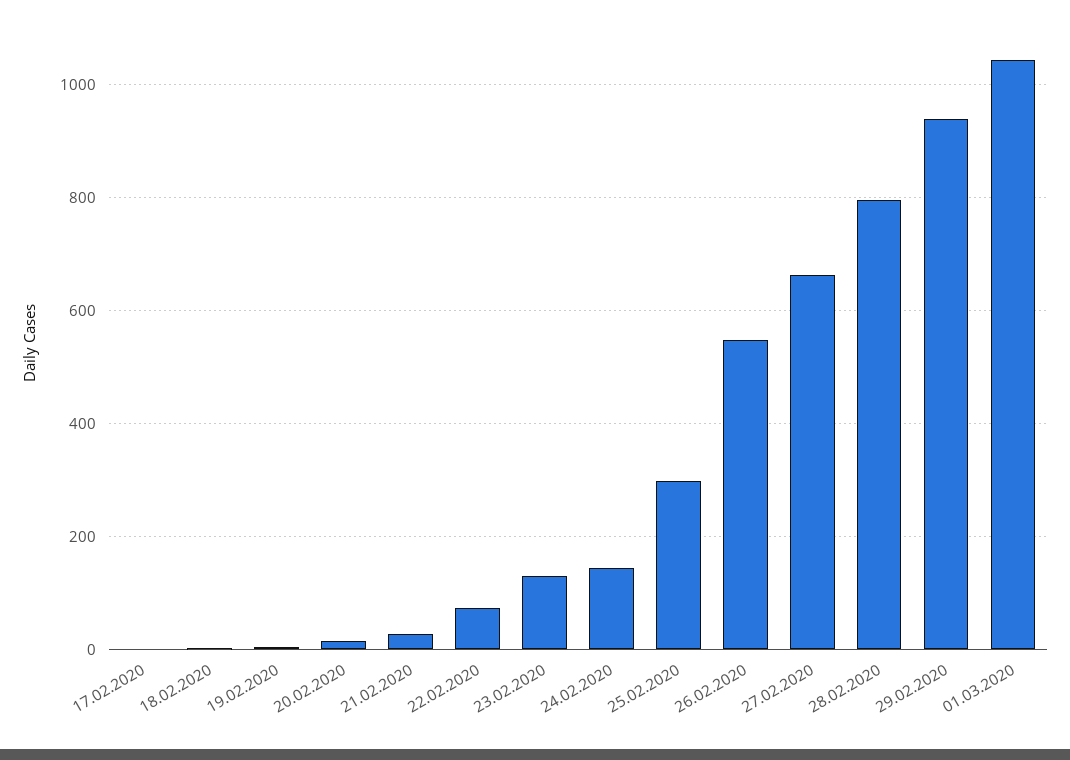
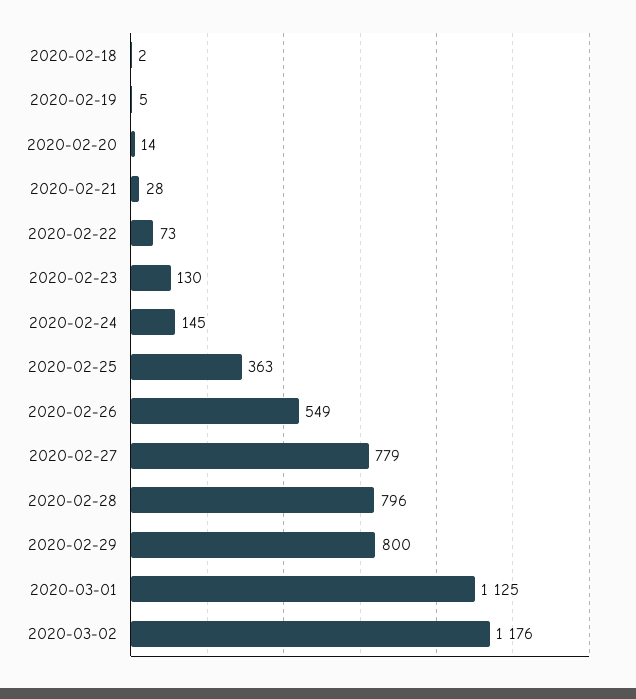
17.02.2020: 0 -> none
25.02.2020: 300 -> 363
27.02.2020: 660 -> 779
29.02.2020: 940 -> 800
01.03.2020: 1040 -> 1125
2020-03-02: none -> 1176

